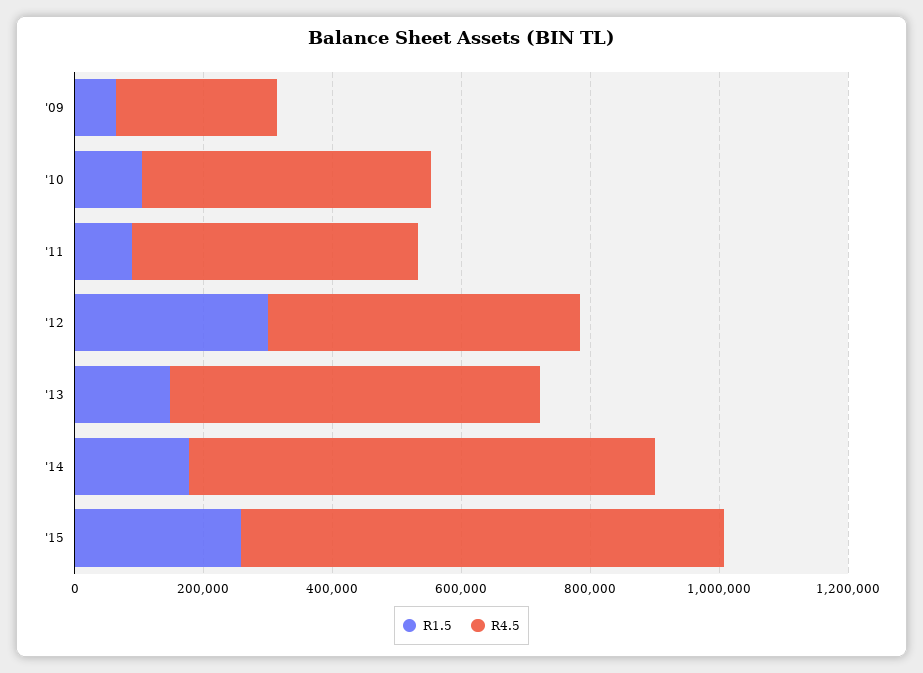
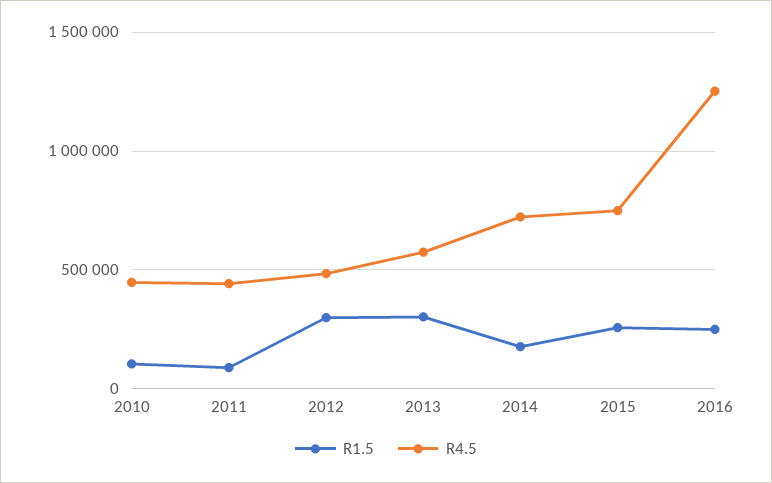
R1.5, '09: 50000 -> none
R4.5, '09: 250000 -> none
R1.5, '13: 150000 -> 300000
R1.5, 2016: none -> 250000
R4.5, 2016: none -> 1250000

